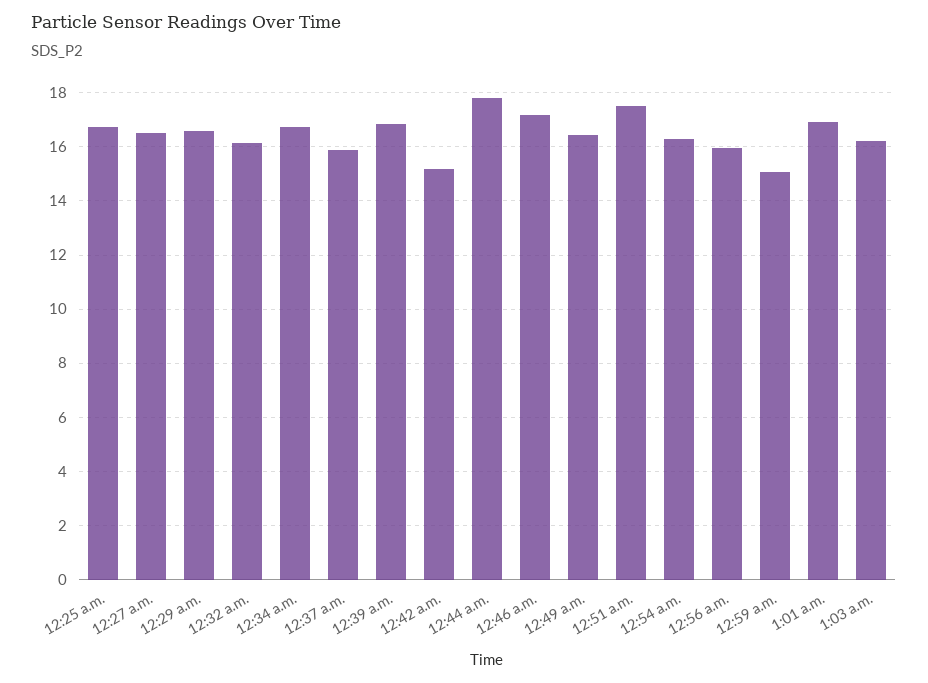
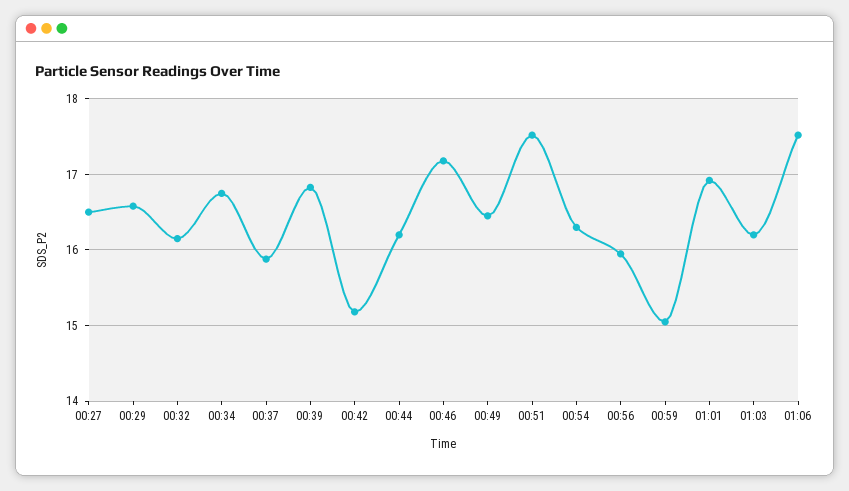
12:25 a.m.: 16.75 -> none
12:44 a.m.: 17.75 -> 16.2
01:06: none -> 17.5

